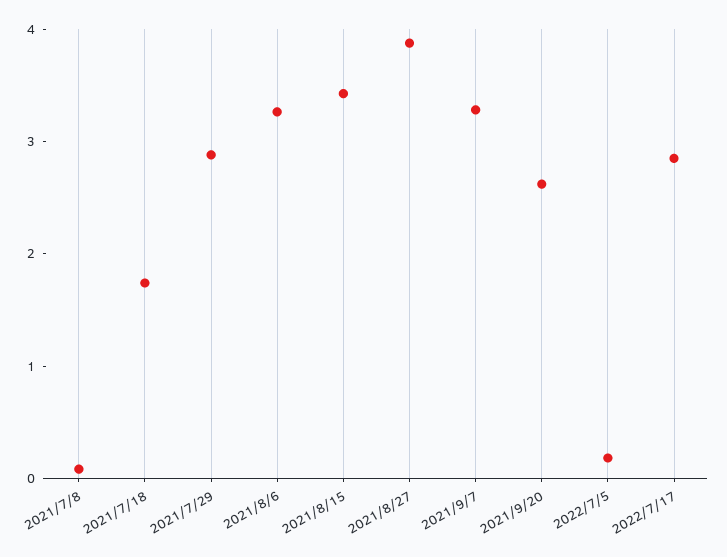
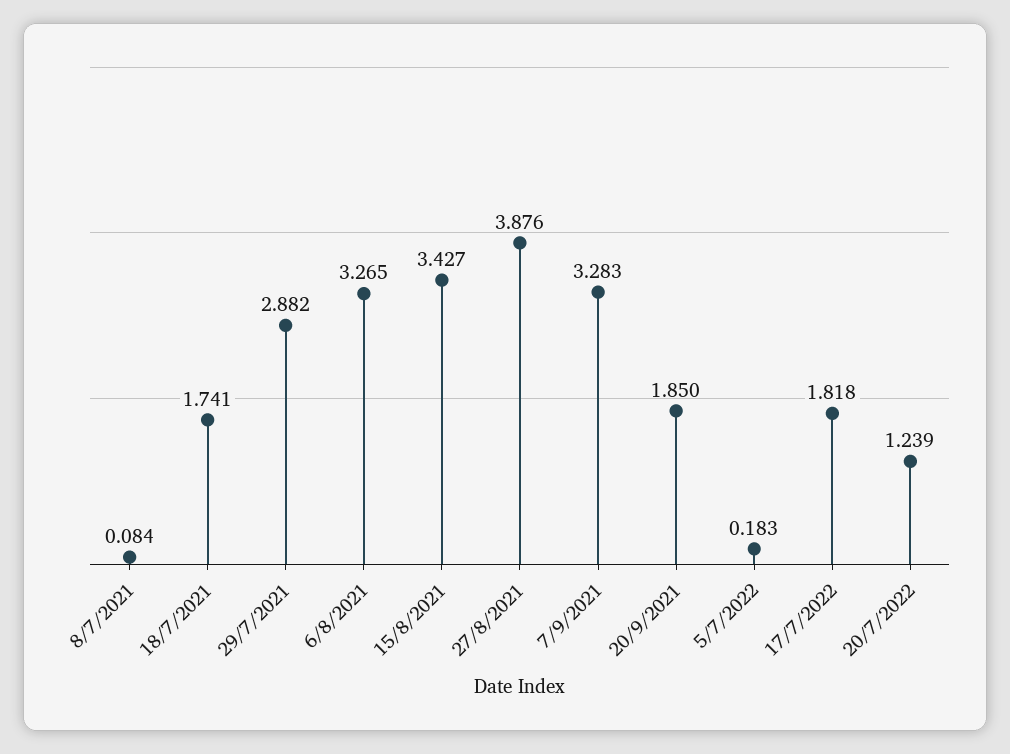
2021/9/20: 2.6 -> 1.85
2022/7/17: 2.8 -> 1.818
20/7/2022: none -> 1.239

